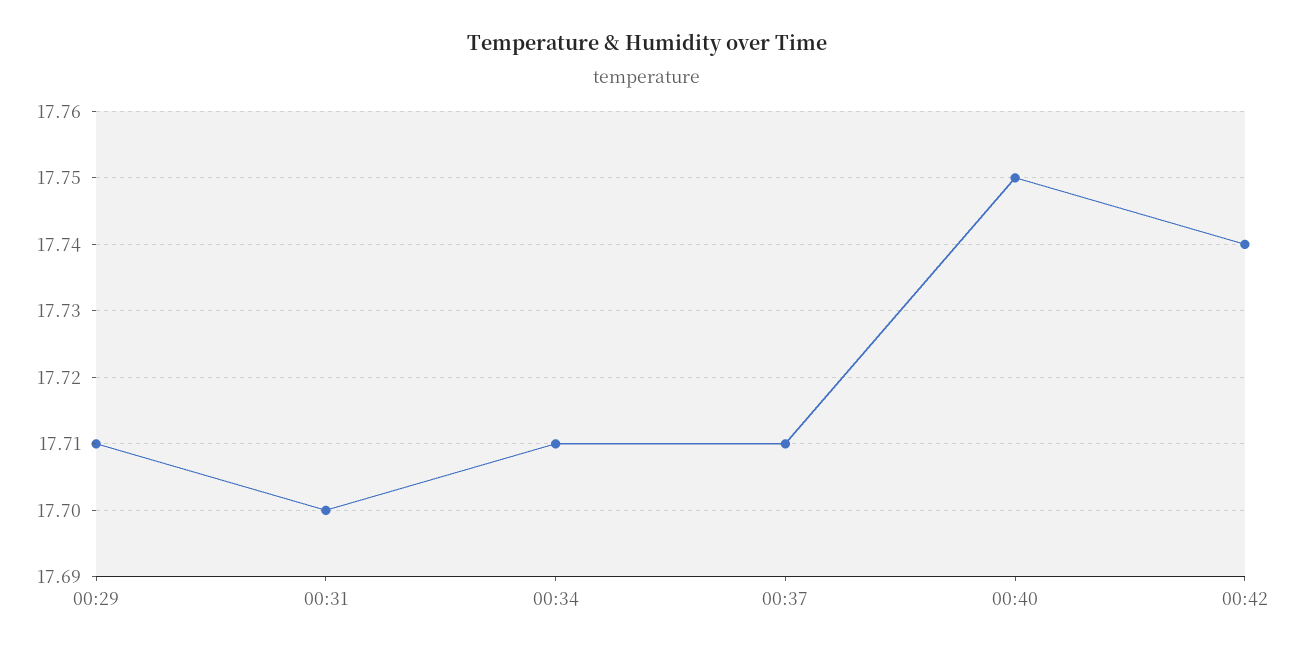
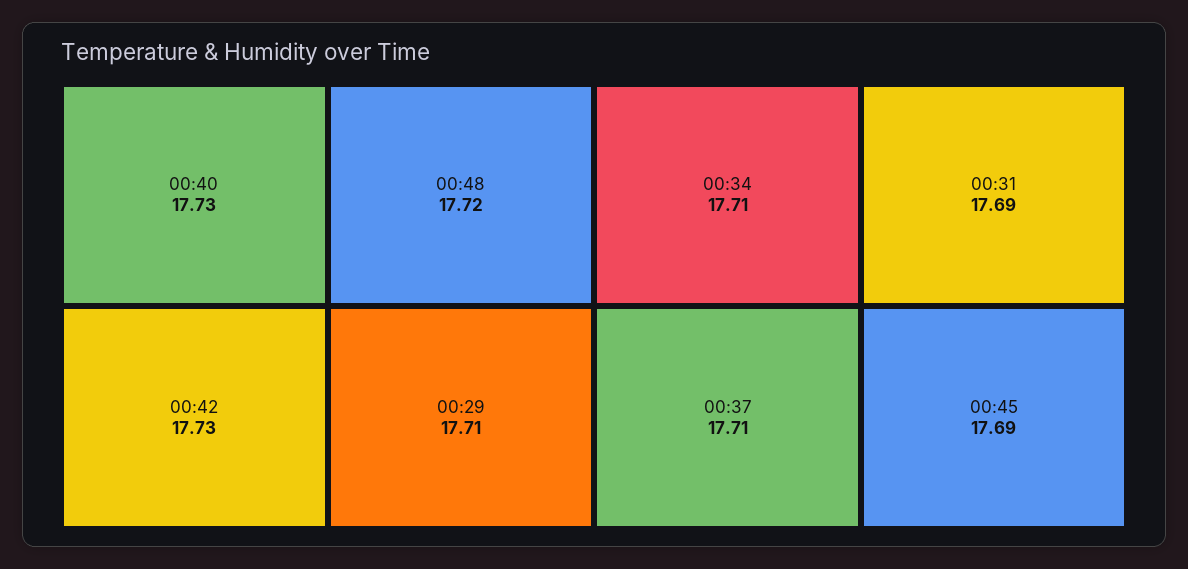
00:31: 17.7 -> 17.69
00:40: 17.75 -> 17.73
00:42: 17.74 -> 17.73
00:48: none -> 17.72
00:45: none -> 17.69

